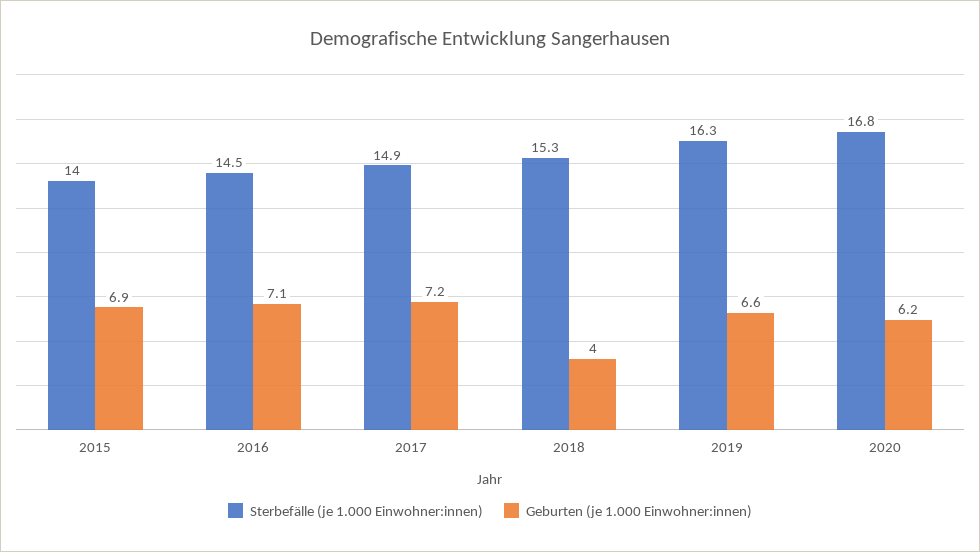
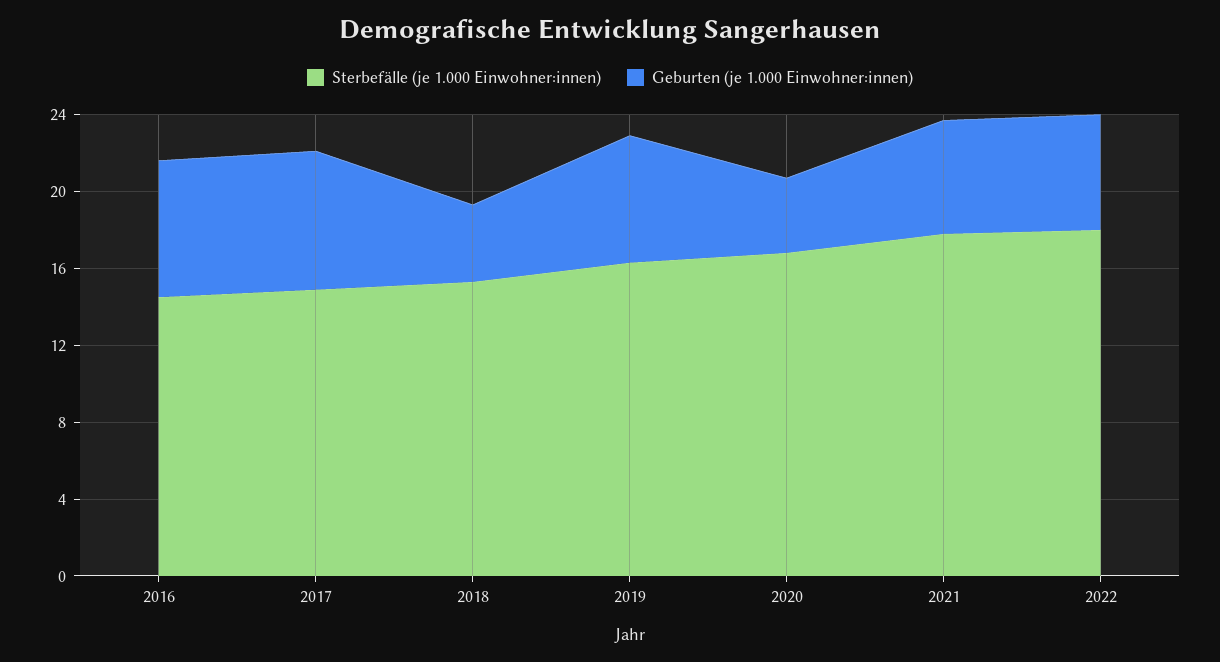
Sterbefälle (je 1.000 Einwohner:innen), 2015: 14 -> none
Geburten (je 1.000 Einwohner:innen), 2015: 6.9 -> none
Geburten (je 1.000 Einwohner:innen), 2020: 6.2 -> 4
Sterbefälle (je 1.000 Einwohner:innen), 2021: none -> 18
Geburten (je 1.000 Einwohner:innen), 2021: none -> 6
Sterbefälle (je 1.000 Einwohner:innen), 2022: none -> 18
Geburten (je 1.000 Einwohner:innen), 2022: none -> 6

